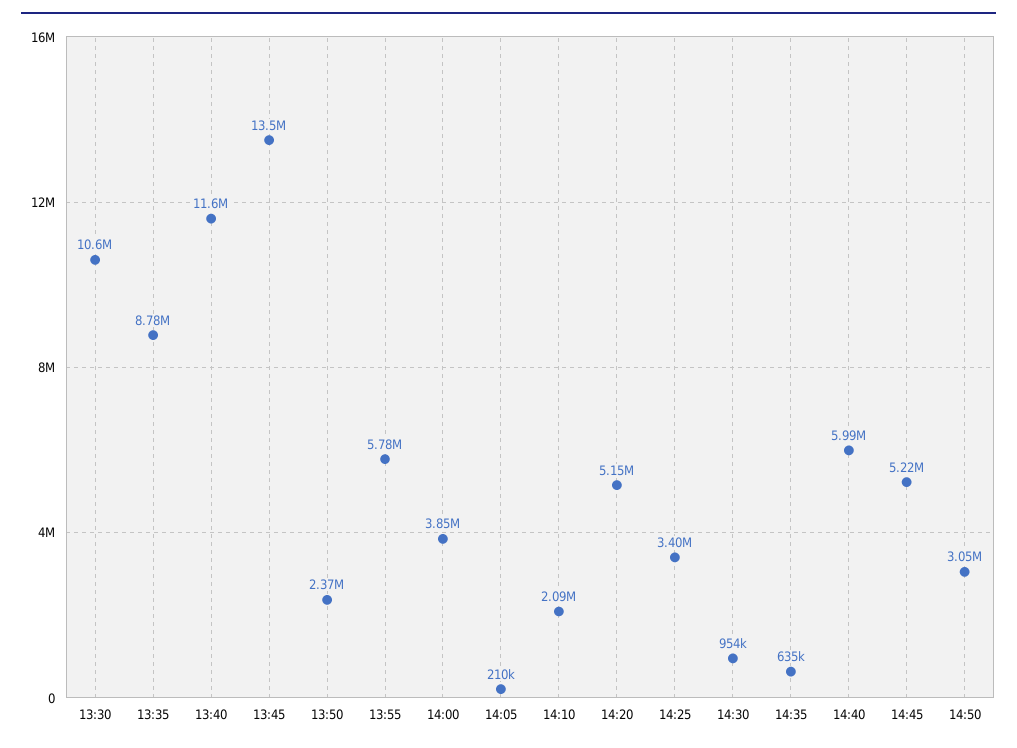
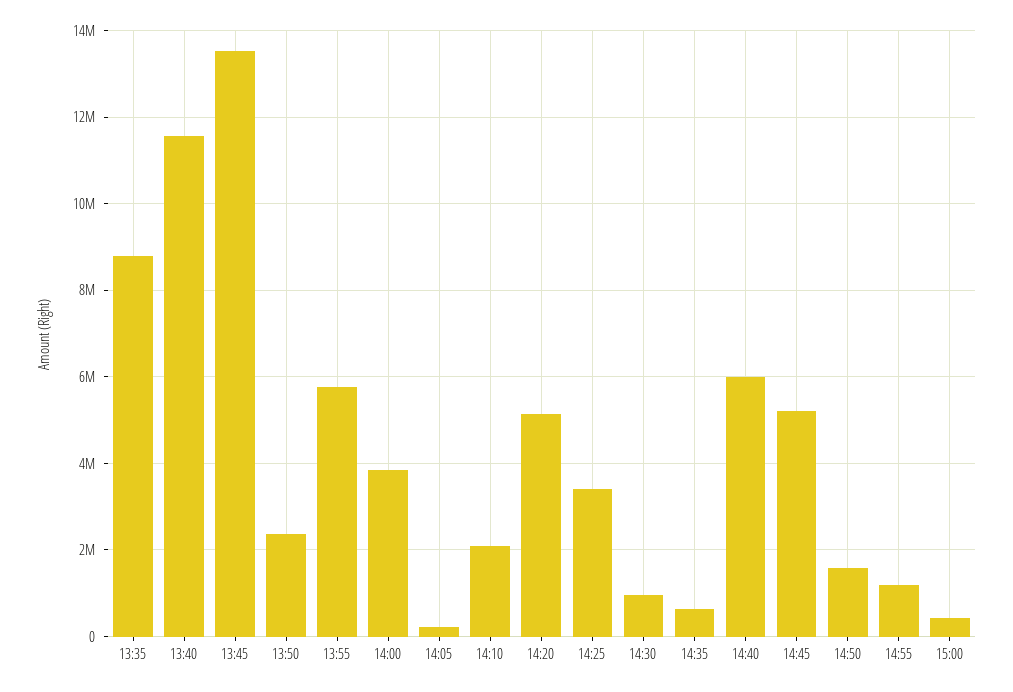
13:30: 10600000 -> none
14:50: 3050000 -> 1600000
14:55: none -> 1200000
15:00: none -> 400000

